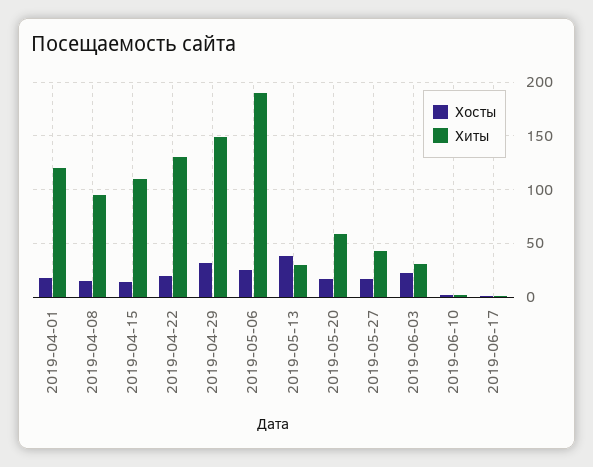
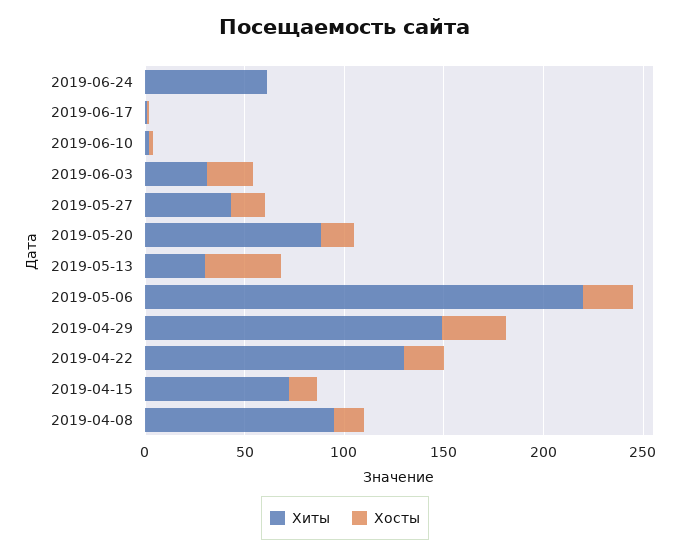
Хосты, 2019-04-01: 20 -> none
Хиты, 2019-04-01: 120 -> none
Хиты, 2019-04-15: 110 -> 70
Хиты, 2019-05-06: 190 -> 220
Хиты, 2019-05-20: 60 -> 90
Хиты, 2019-06-24: none -> 60
Хосты, 2019-06-24: none -> 0

